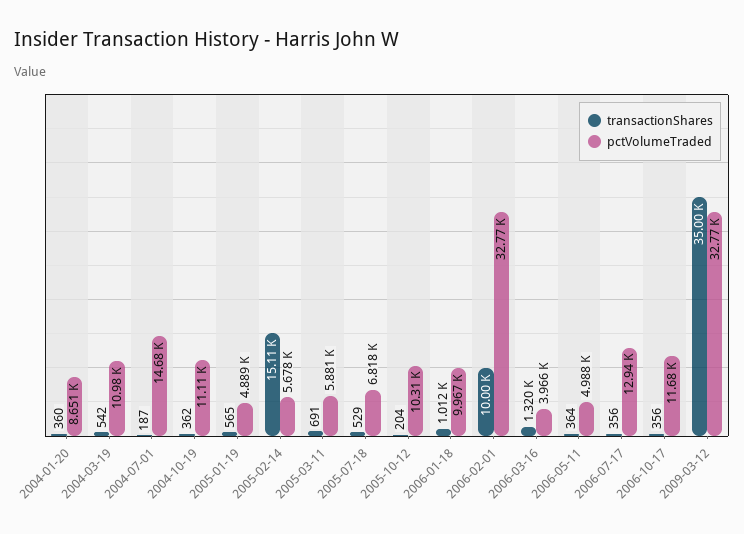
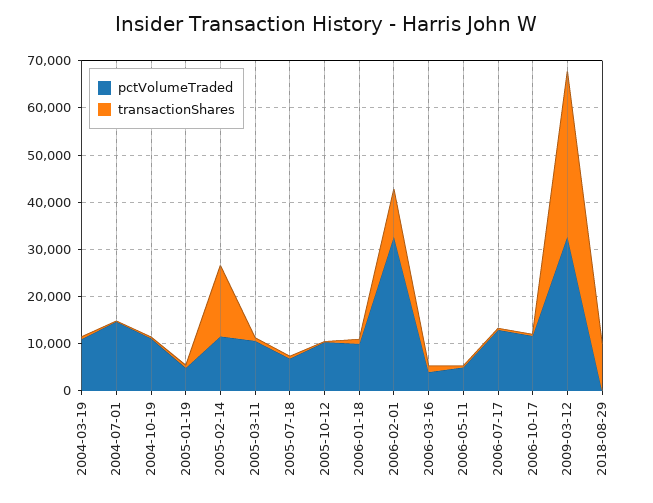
transactionShares, 2004-01-20: 360 -> none
pctVolumeTraded, 2004-01-20: 8651 -> none
pctVolumeTraded, 2005-02-14: 5678 -> 12000
pctVolumeTraded, 2005-03-11: 5881 -> 10000
pctVolumeTraded, 2018-08-29: none -> 0
transactionShares, 2018-08-29: none -> 10000

